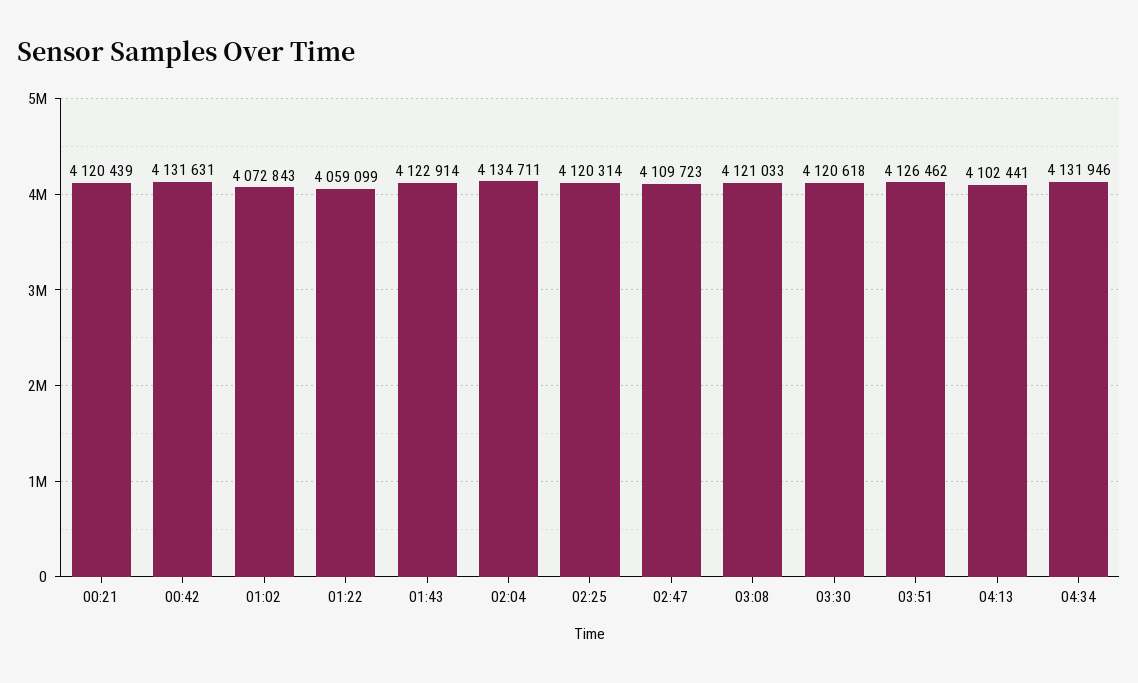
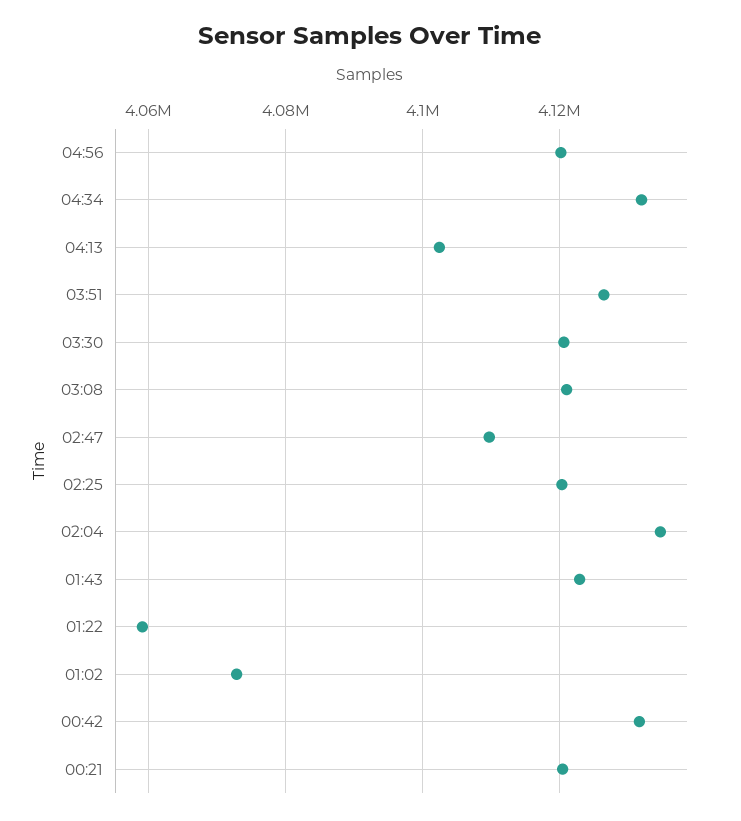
04:56: none -> 4120000

